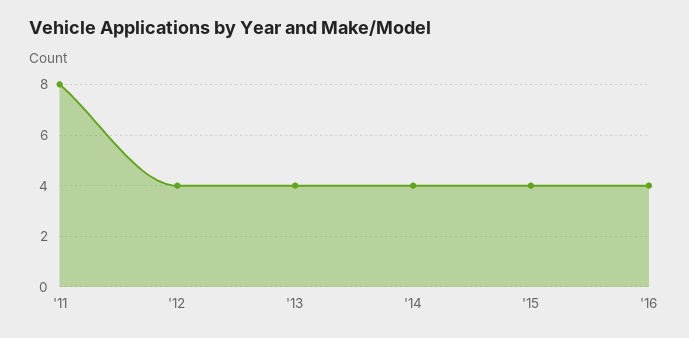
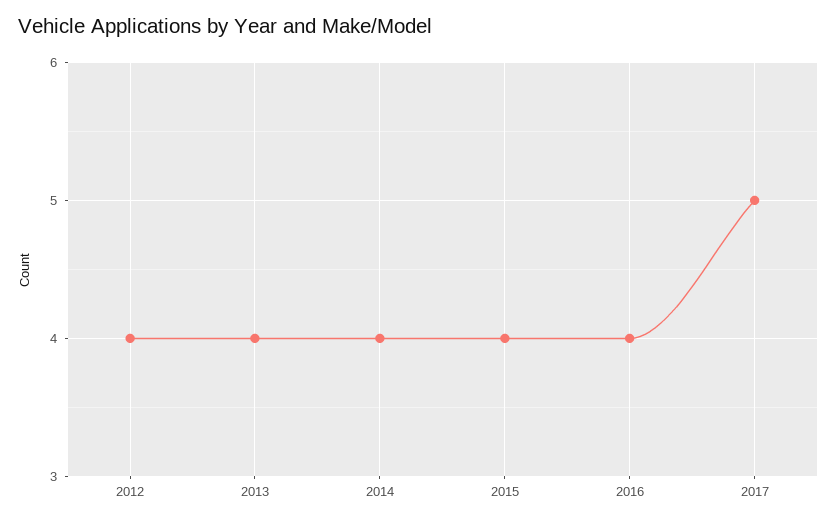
'11: 8 -> none
2017: none -> 5

